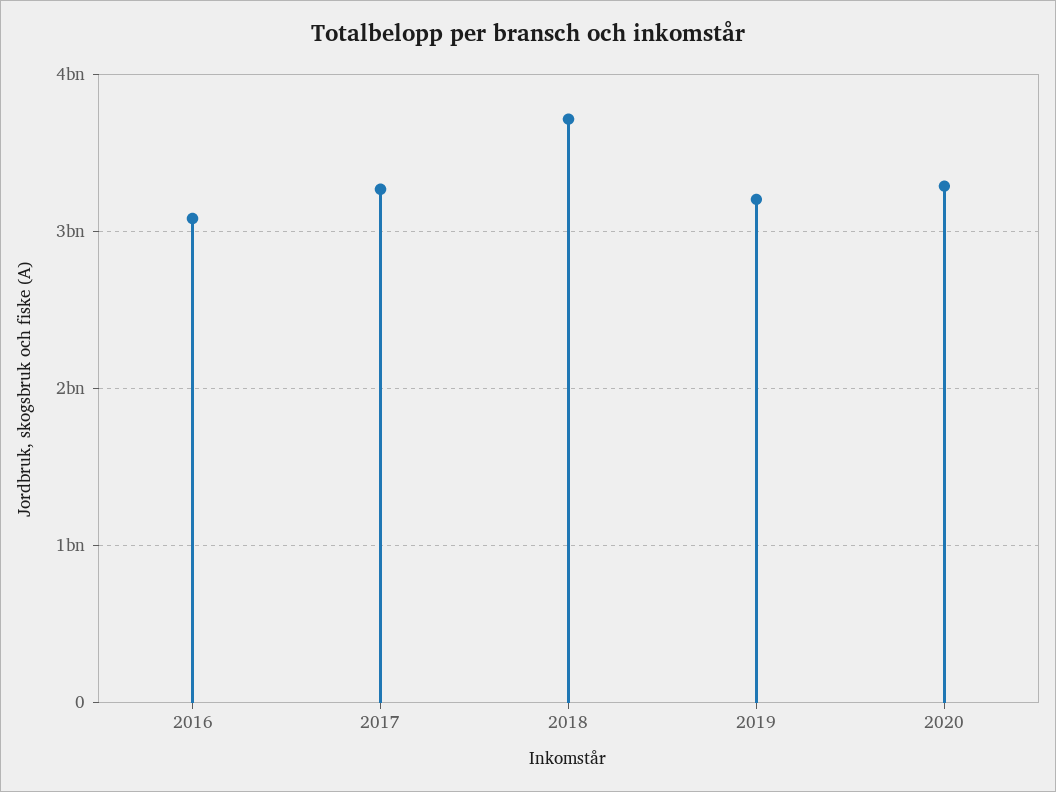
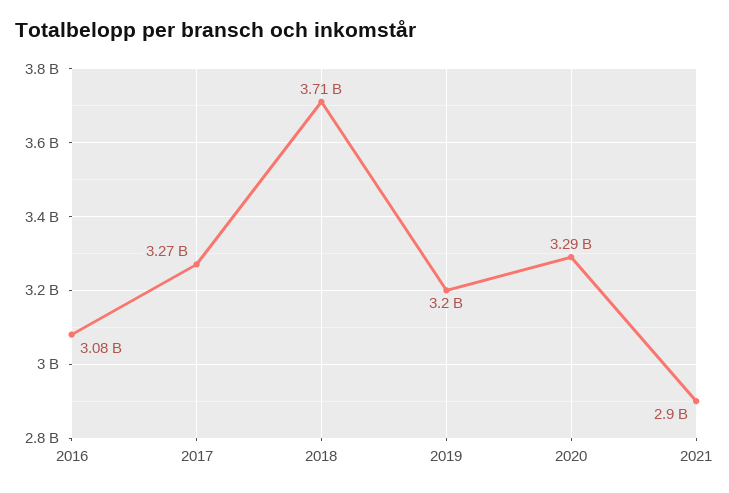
2021: none -> 2900000000

